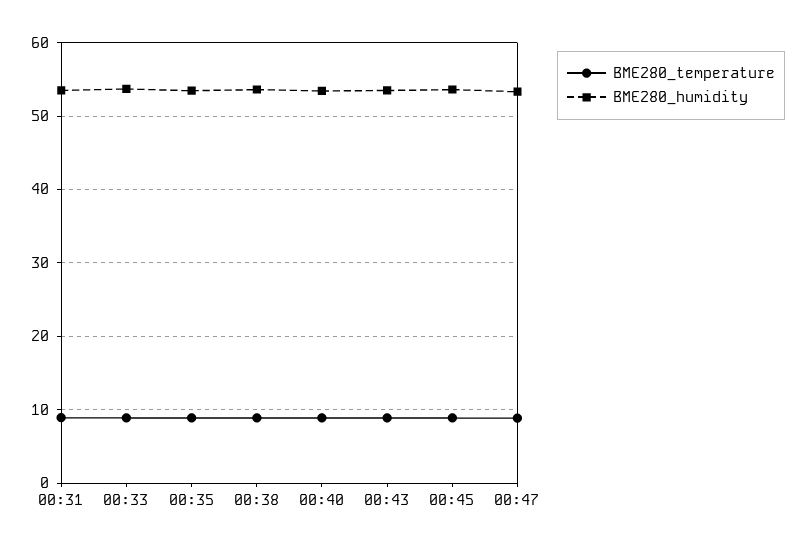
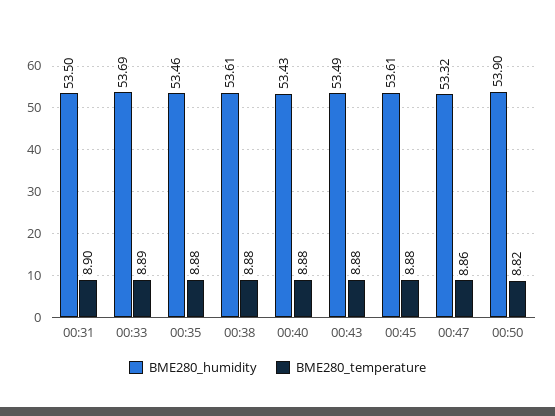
BME280_humidity, 00:50: none -> 53.9
BME280_temperature, 00:50: none -> 8.82

